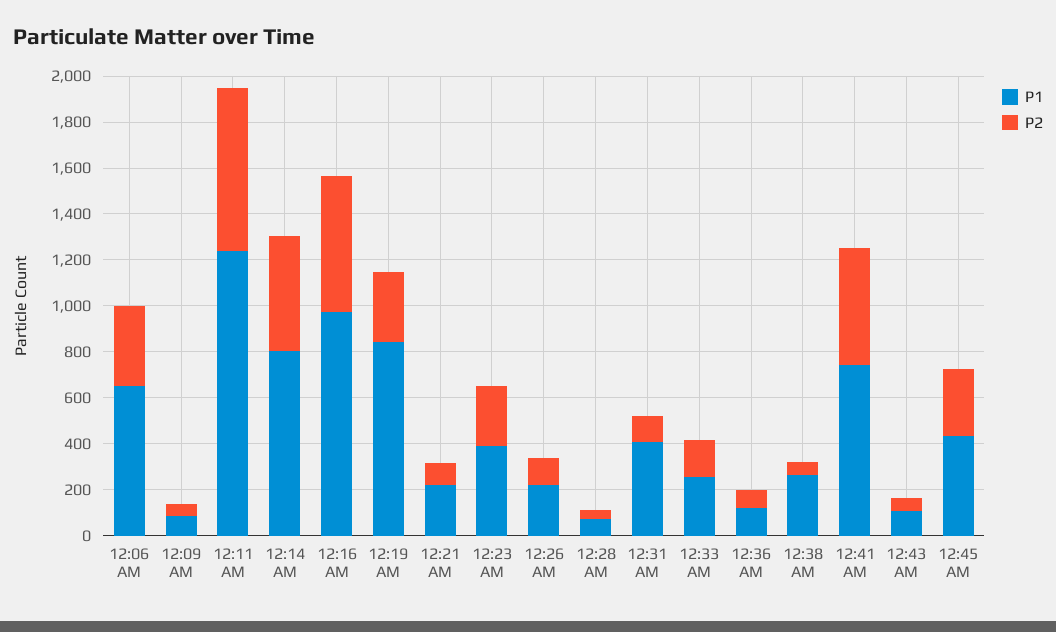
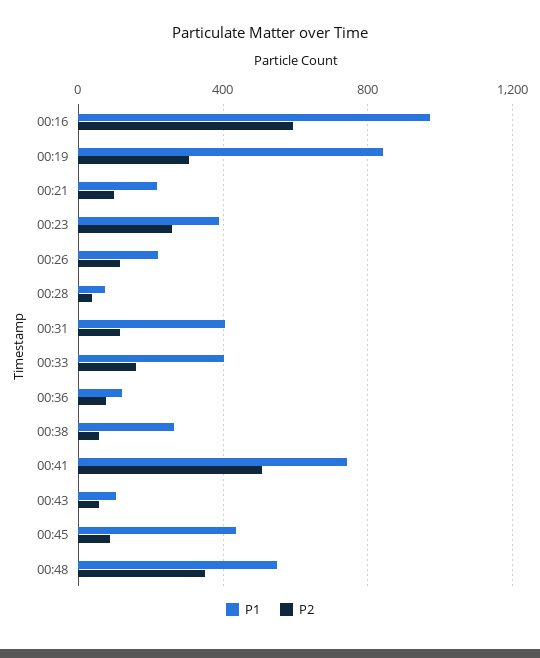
P1, 12:06 AM: 650 -> none
P2, 12:06 AM: 350 -> none
P1, 12:09 AM: 100 -> none
P2, 12:09 AM: 50 -> none
P1, 12:11 AM: 1250 -> none
P2, 12:11 AM: 700 -> none
P1, 12:14 AM: 800 -> none
P2, 12:14 AM: 500 -> none
P1, 12:33 AM: 250 -> 400
P2, 12:45 AM: 300 -> 100
P1, 00:48: none -> 550
P2, 00:48: none -> 350

